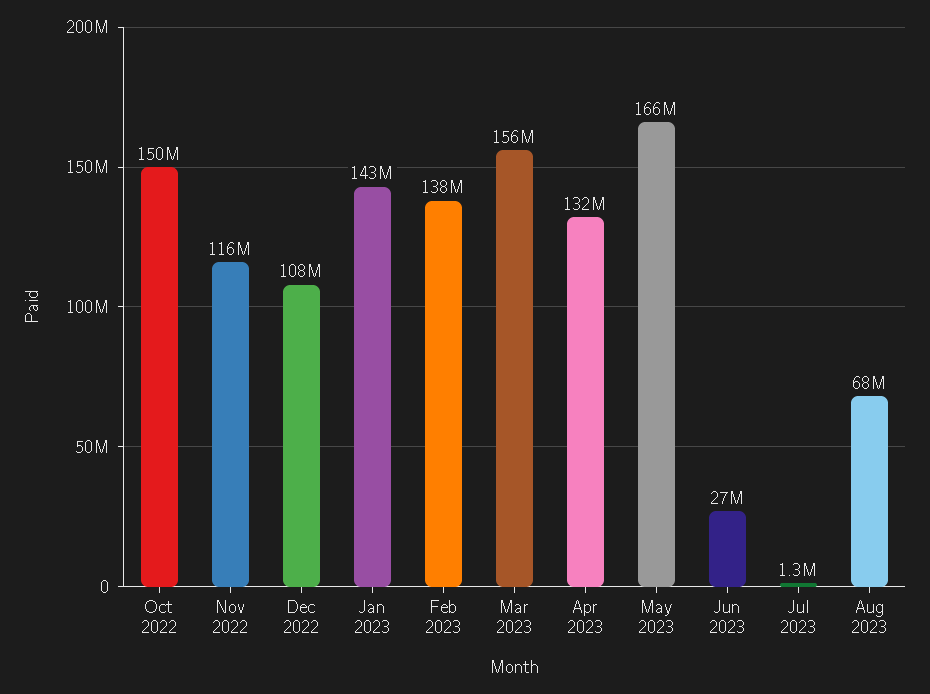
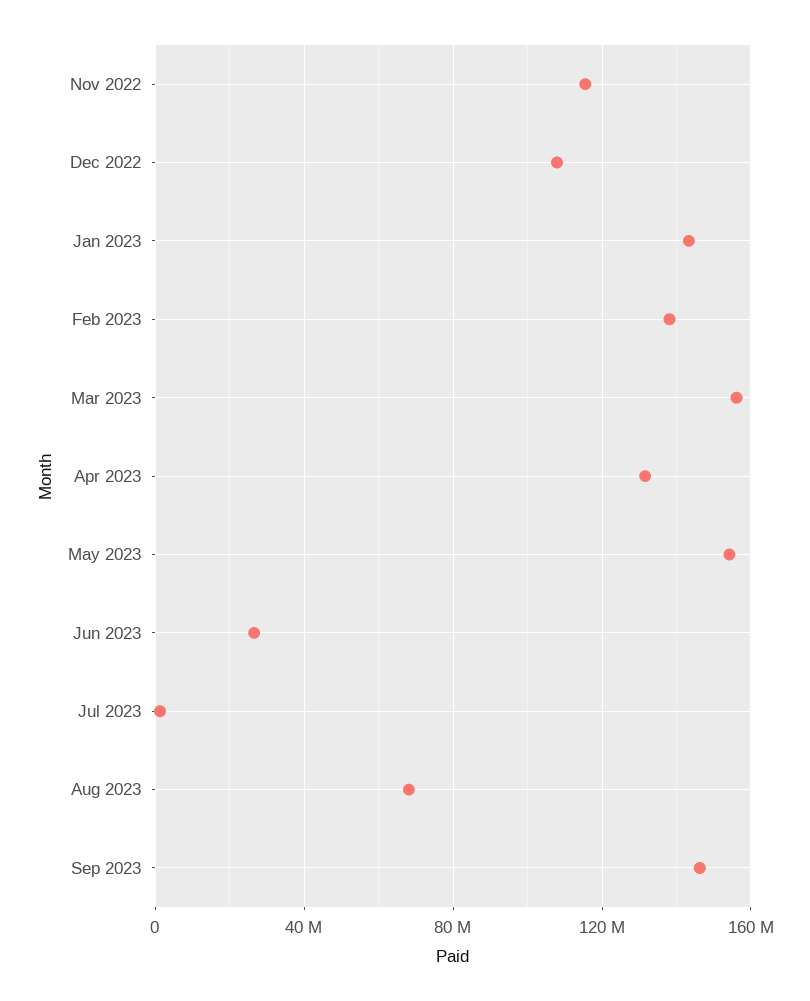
Oct 2022: 150000000 -> none
May 2023: 166000000 -> 155000000
Sep 2023: none -> 145000000

